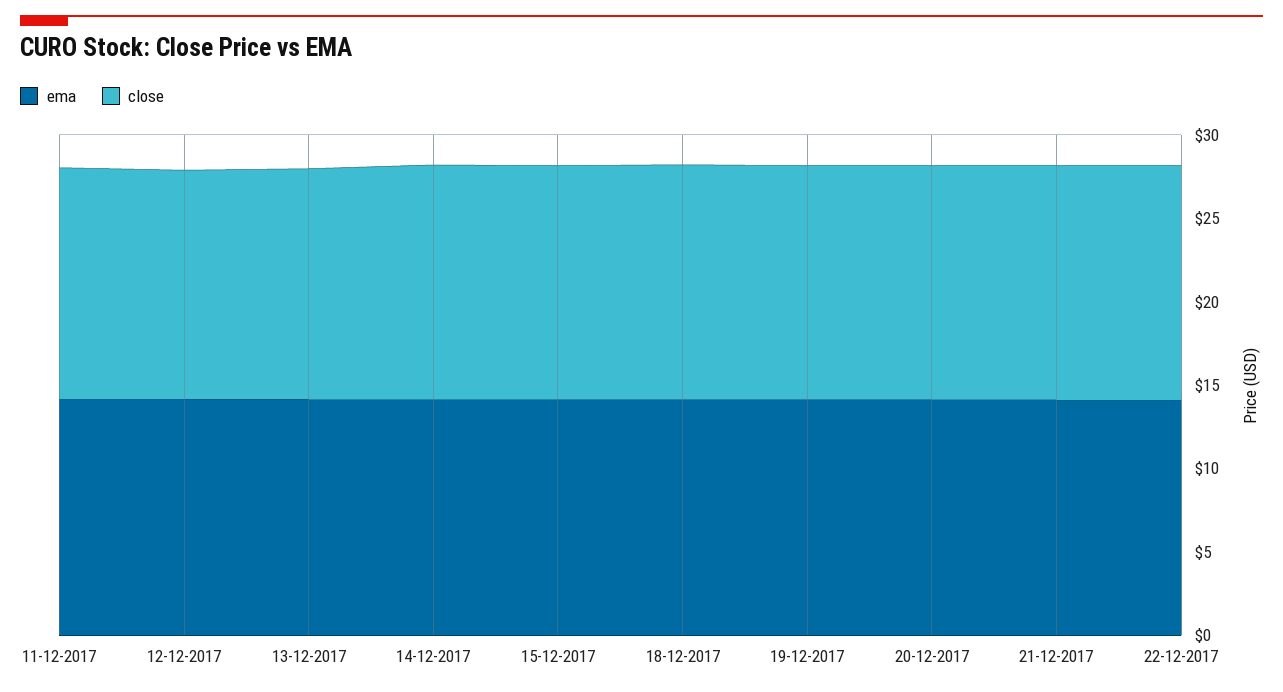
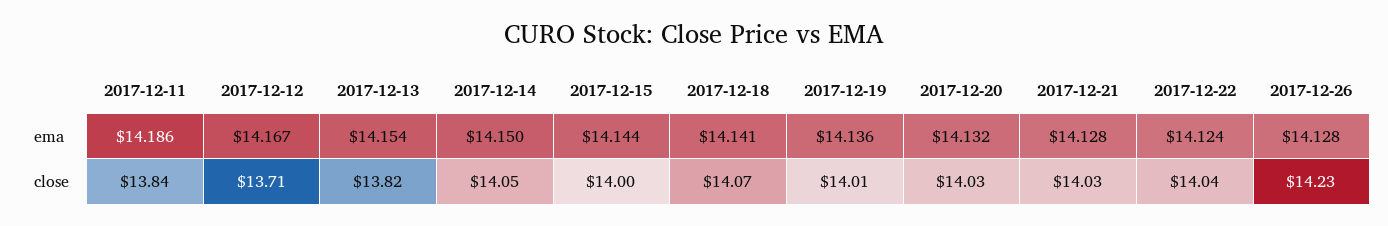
ema, 2017-12-26: none -> 14.128
close, 2017-12-26: none -> 14.23

